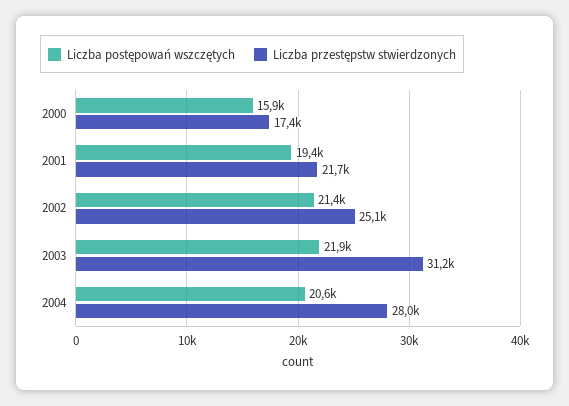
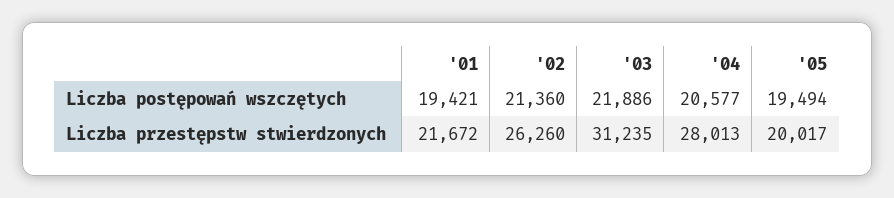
Liczba postępowań wszczętych, 2000: 15900 -> none
Liczba przestępstw stwierdzonych, 2000: 17400 -> none
Liczba przestępstw stwierdzonych, 2002: 25100 -> 26260
Liczba postępowań wszczętych, '05: none -> 19494
Liczba przestępstw stwierdzonych, '05: none -> 20017

